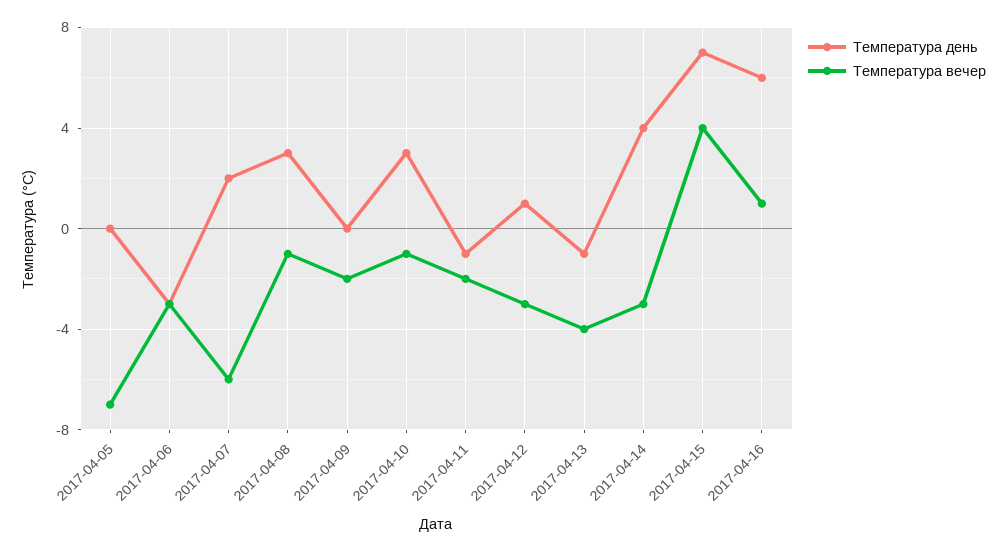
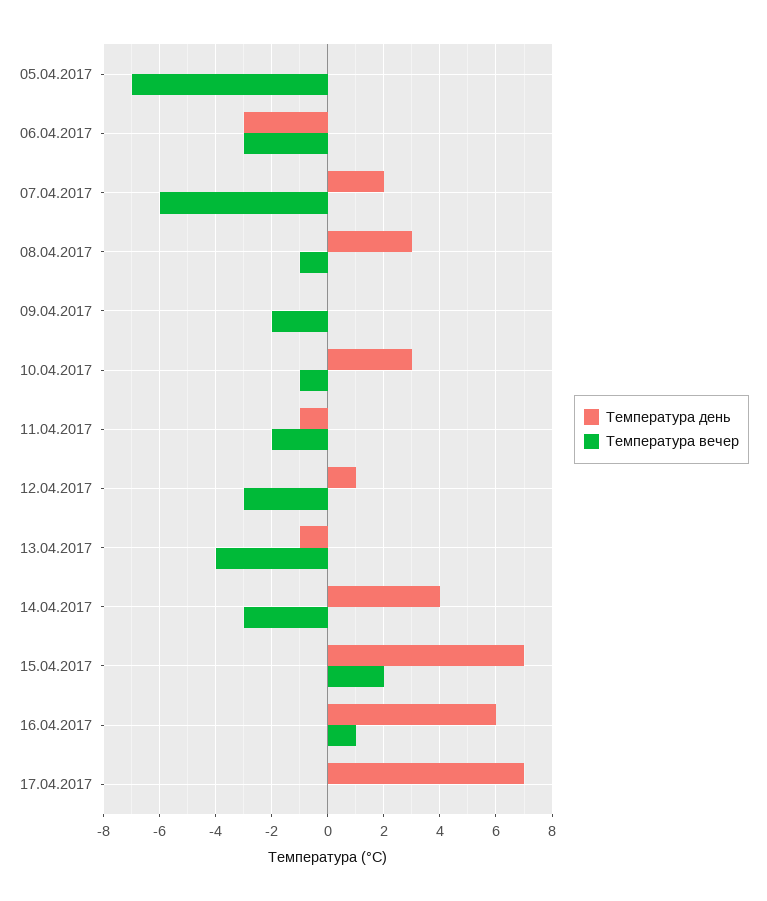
Температура вечер, 2017-04-15: 4 -> 2
Температура день, 17.04.2017: none -> 7
Температура вечер, 17.04.2017: none -> 0

